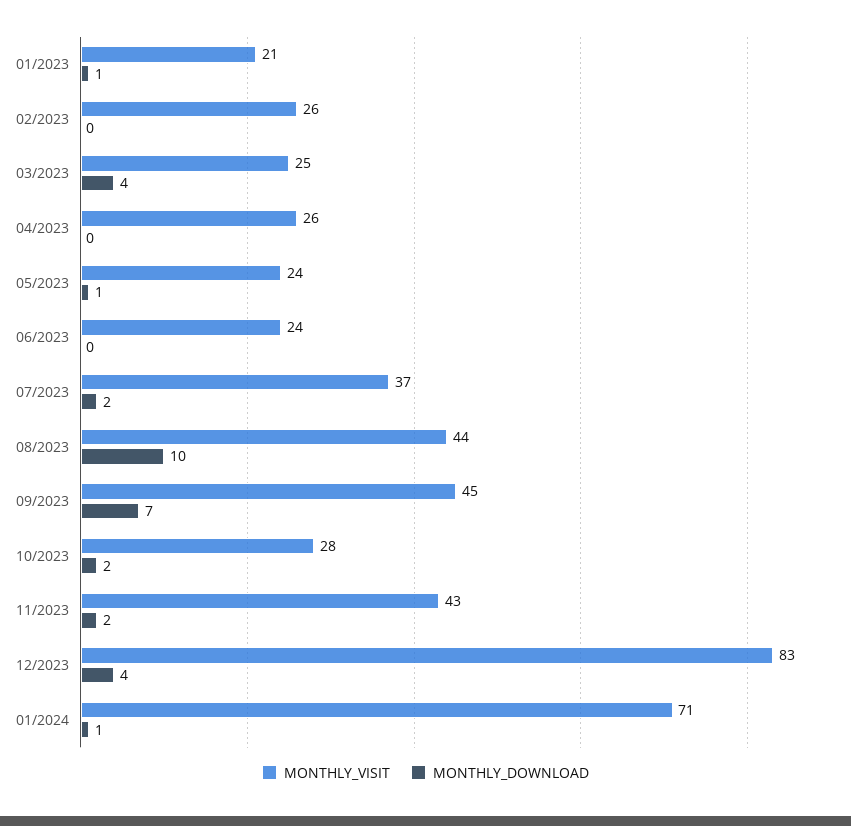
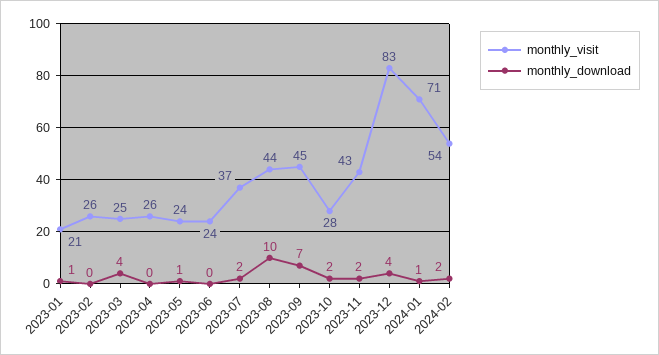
MONTHLY_VISIT, 2024-02: none -> 54
MONTHLY_DOWNLOAD, 2024-02: none -> 2

